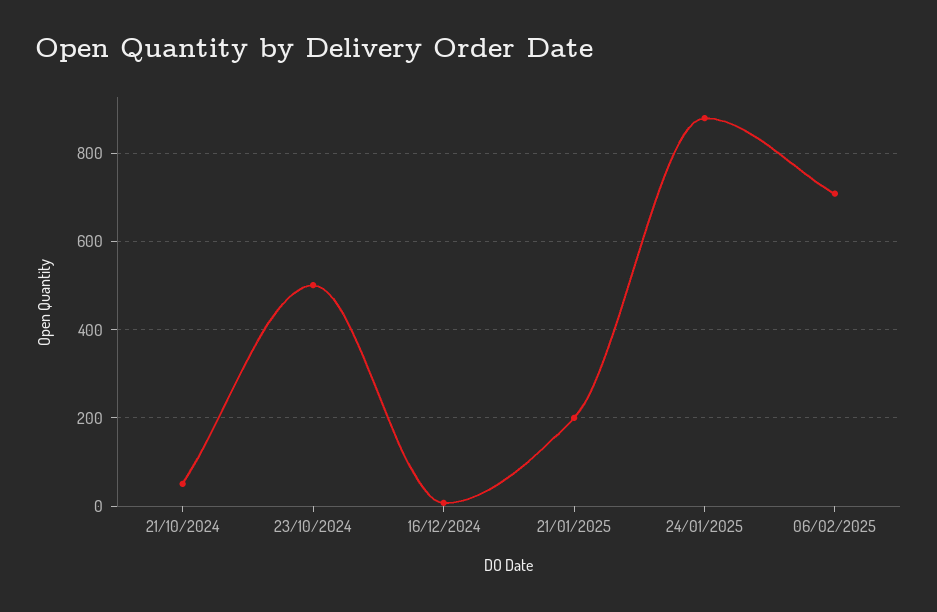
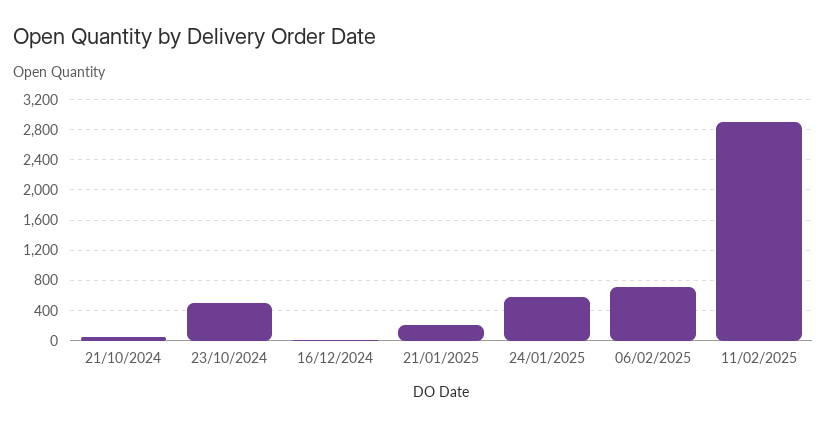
24/01/2025: 880 -> 600
11/02/2025: none -> 2900

